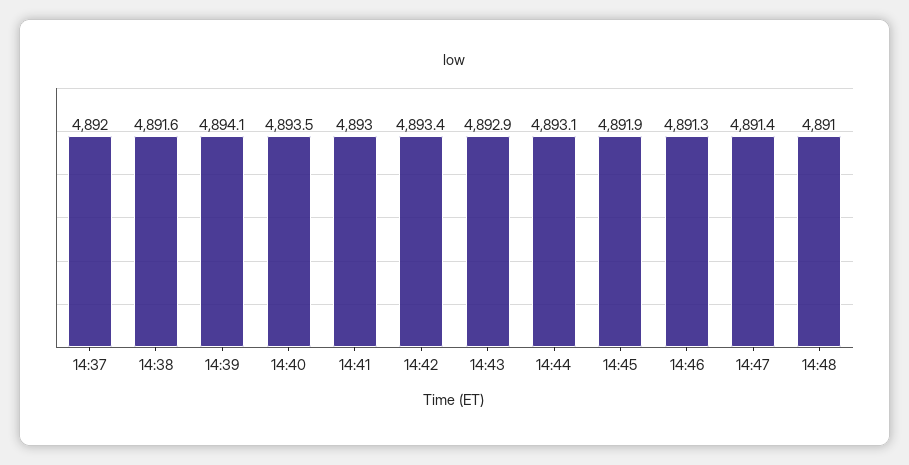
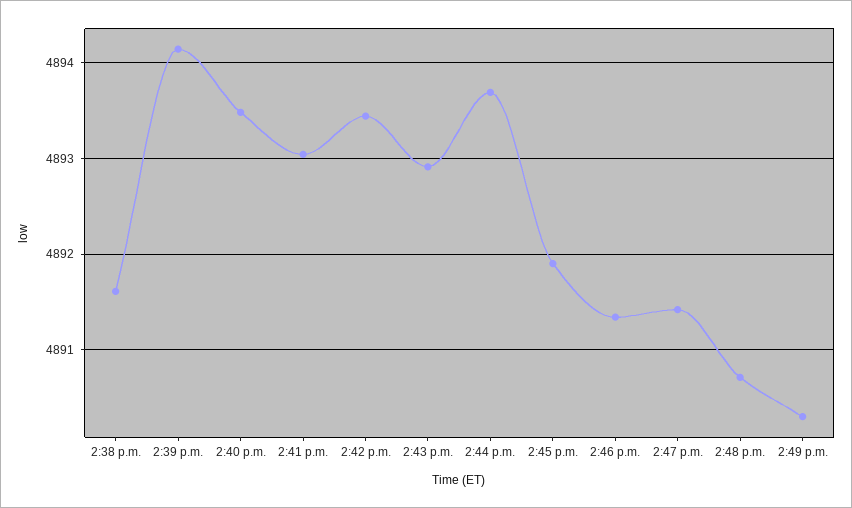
14:37: 4892 -> none
14:44: 4893.1 -> 4893.7
14:48: 4891 -> 4890.7
2:49 p.m.: none -> 4890.3

